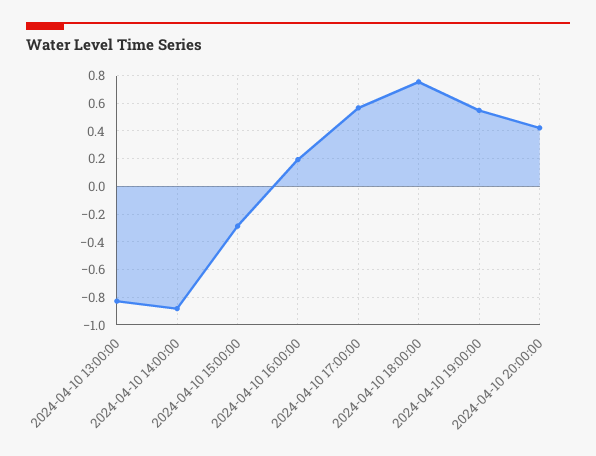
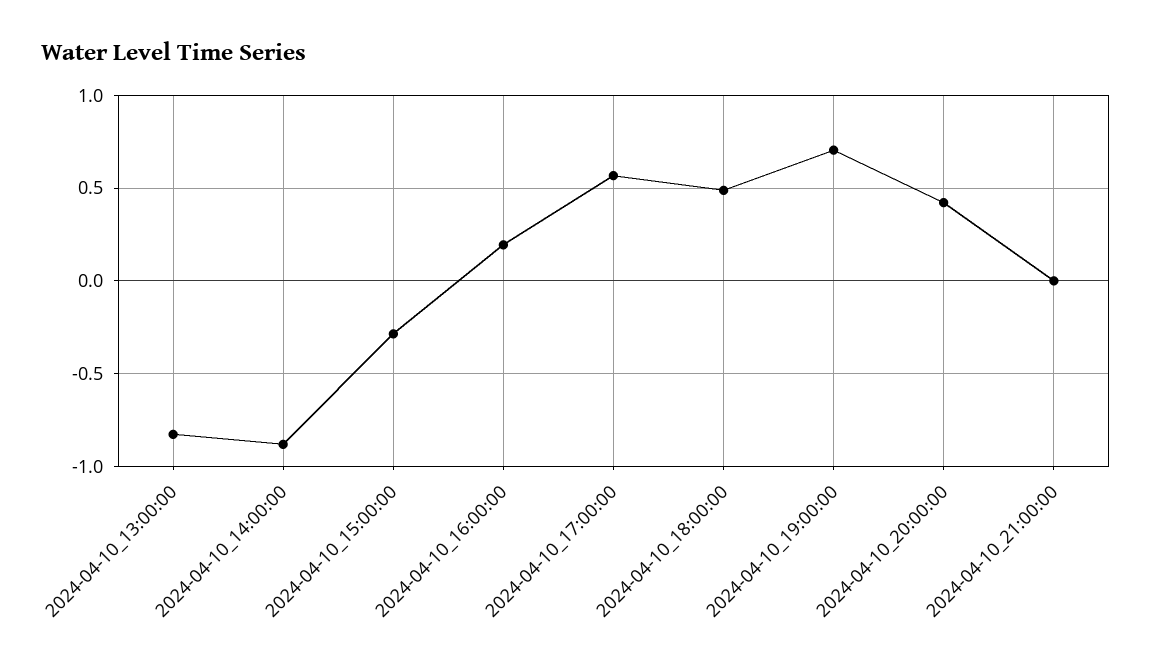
2024-04-10 18:00:00: 0.75 -> 0.5
2024-04-10 19:00:00: 0.55 -> 0.7
2024-04-10_21:00:00: none -> 0

